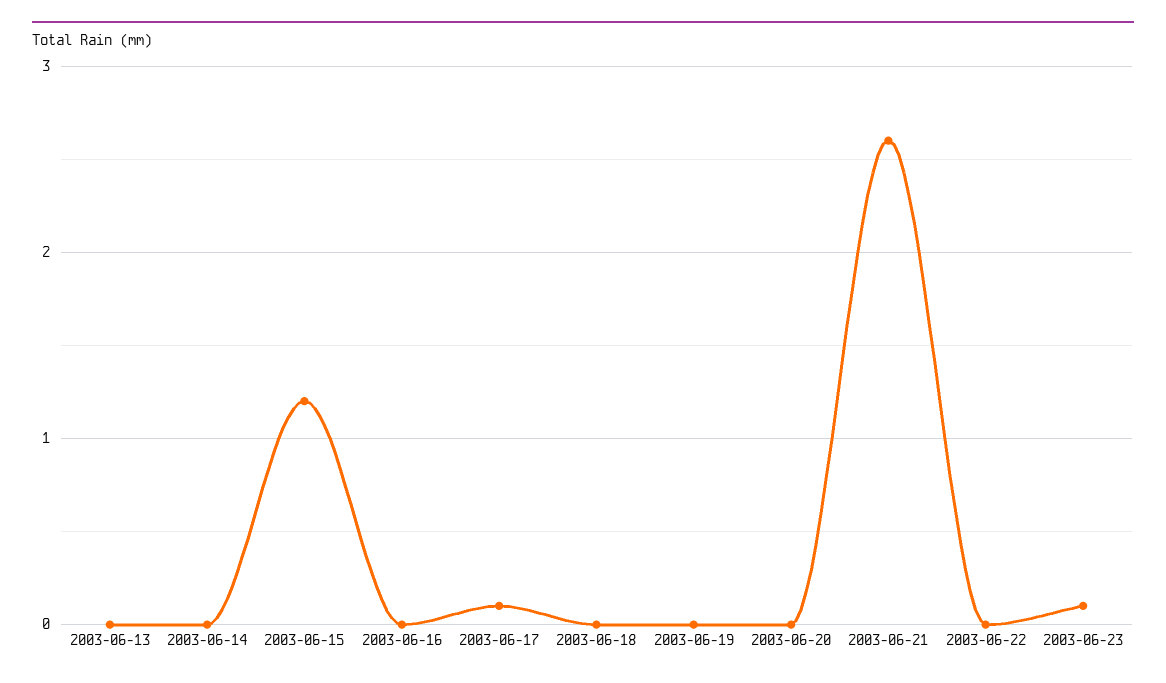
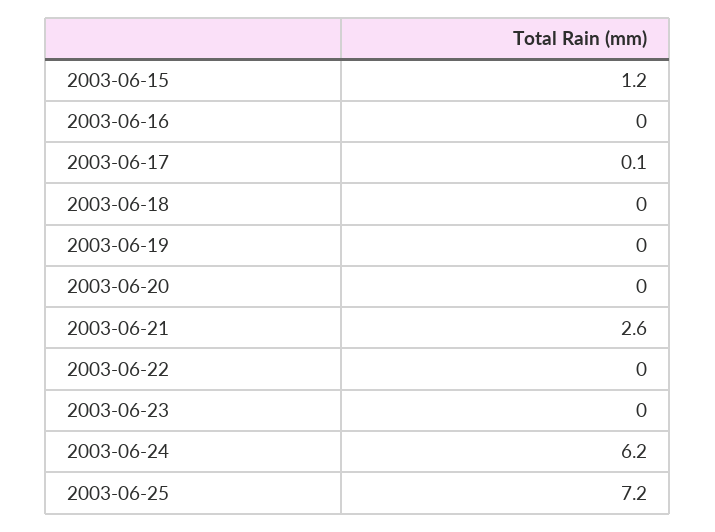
2003-06-13: 0 -> none
2003-06-14: 0 -> none
2003-06-23: 0.1 -> 0
2003-06-24: none -> 6.2
2003-06-25: none -> 7.2

